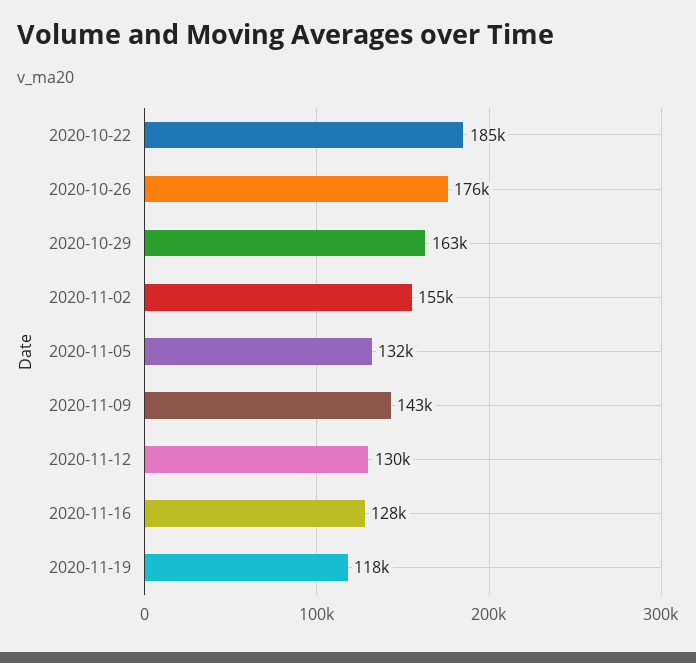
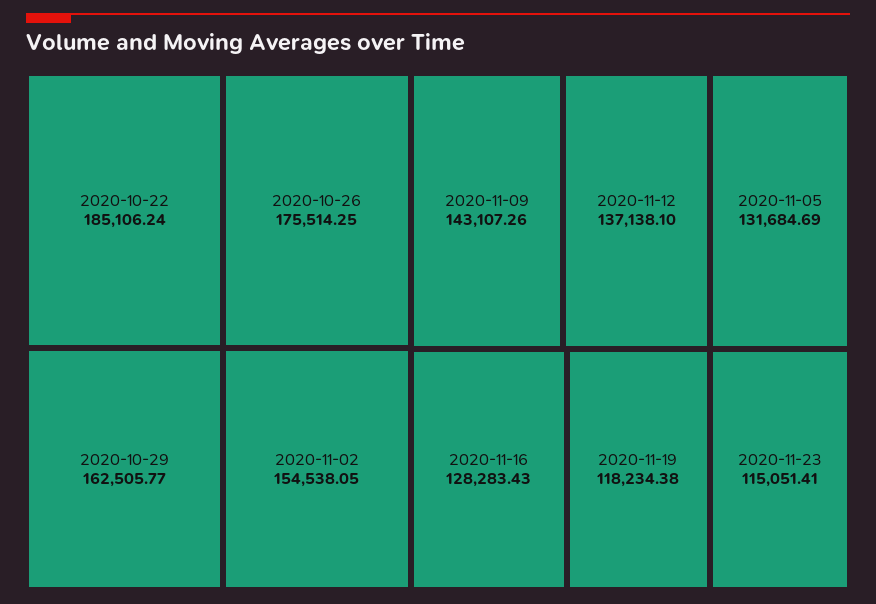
2020-11-12: 130000 -> 137138.1
2020-11-23: none -> 115051.41

